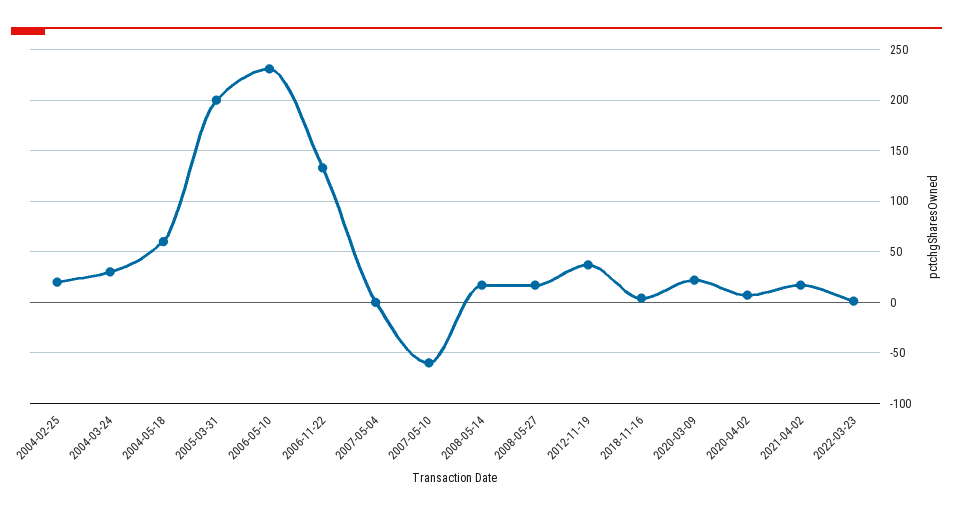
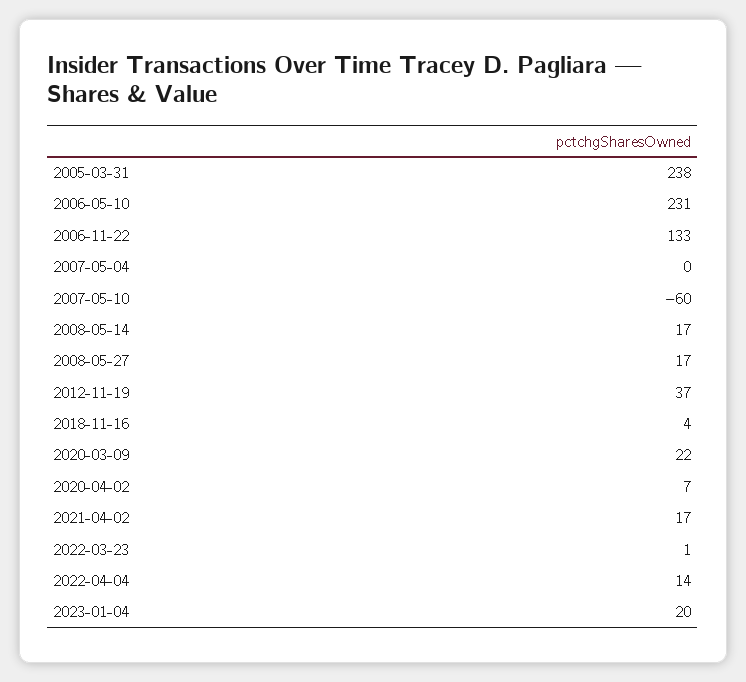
2004-02-25: 20 -> none
2004-03-24: 30 -> none
2004-05-18: 60 -> none
2005-03-31: 200 -> 238
2022-04-04: none -> 14
2023-01-04: none -> 20

